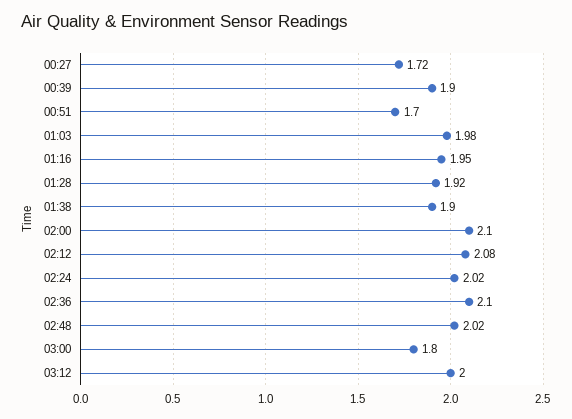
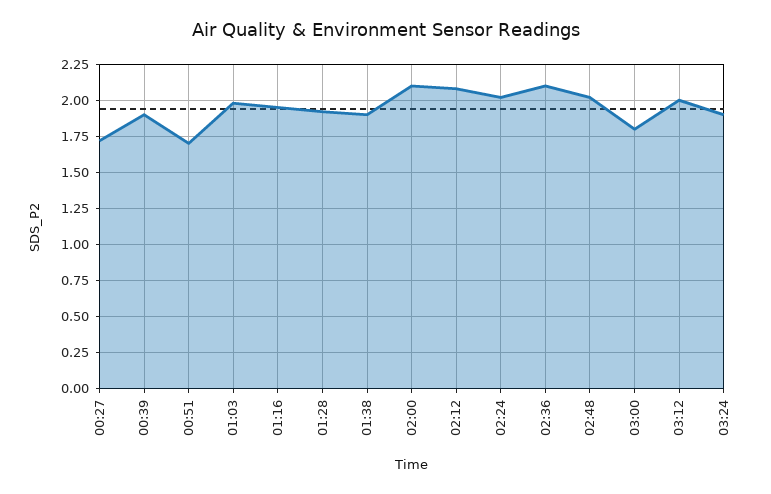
03:24: none -> 1.9

